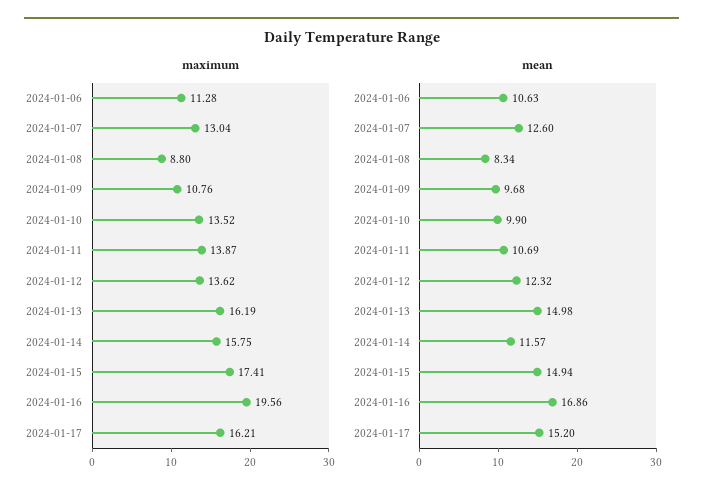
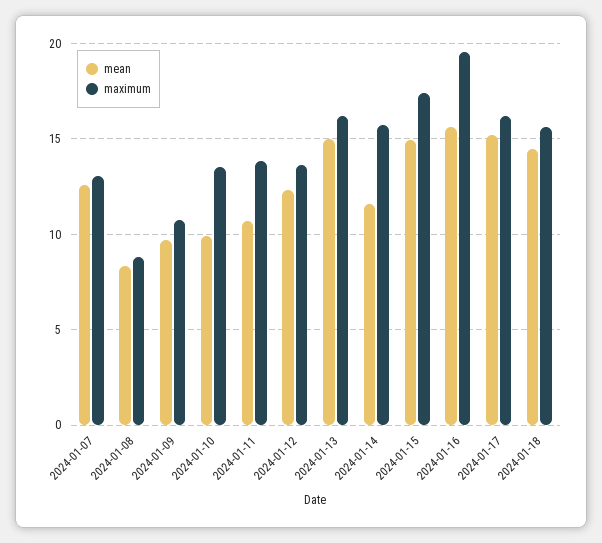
maximum, 2024-01-06: 11.28 -> none
mean, 2024-01-06: 10.63 -> none
mean, 2024-01-16: 16.86 -> 15.5
mean, 2024-01-18: none -> 14.5
maximum, 2024-01-18: none -> 15.5

